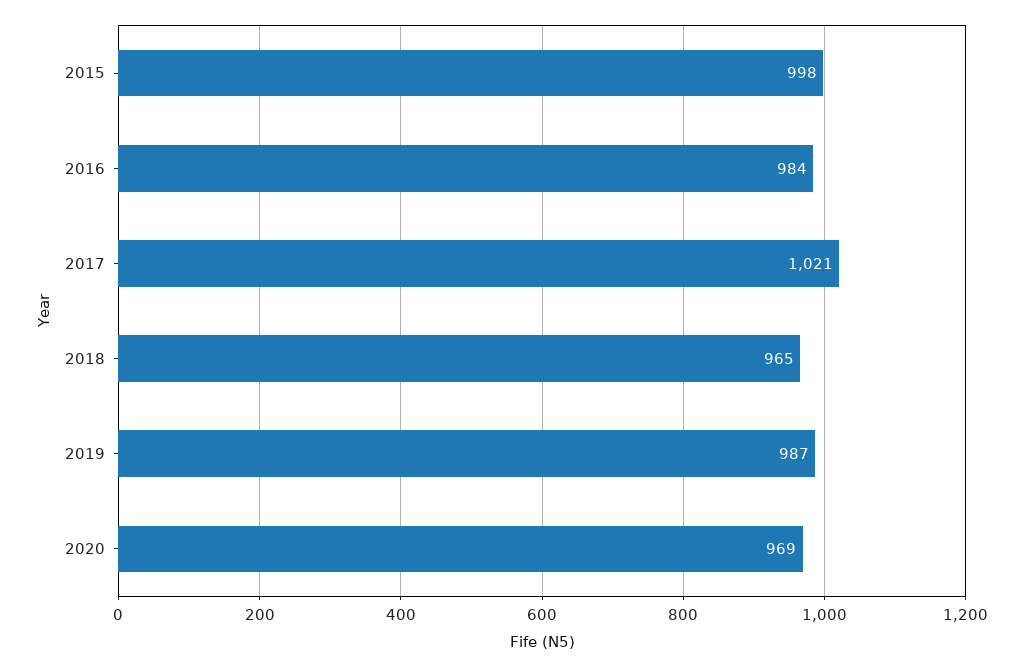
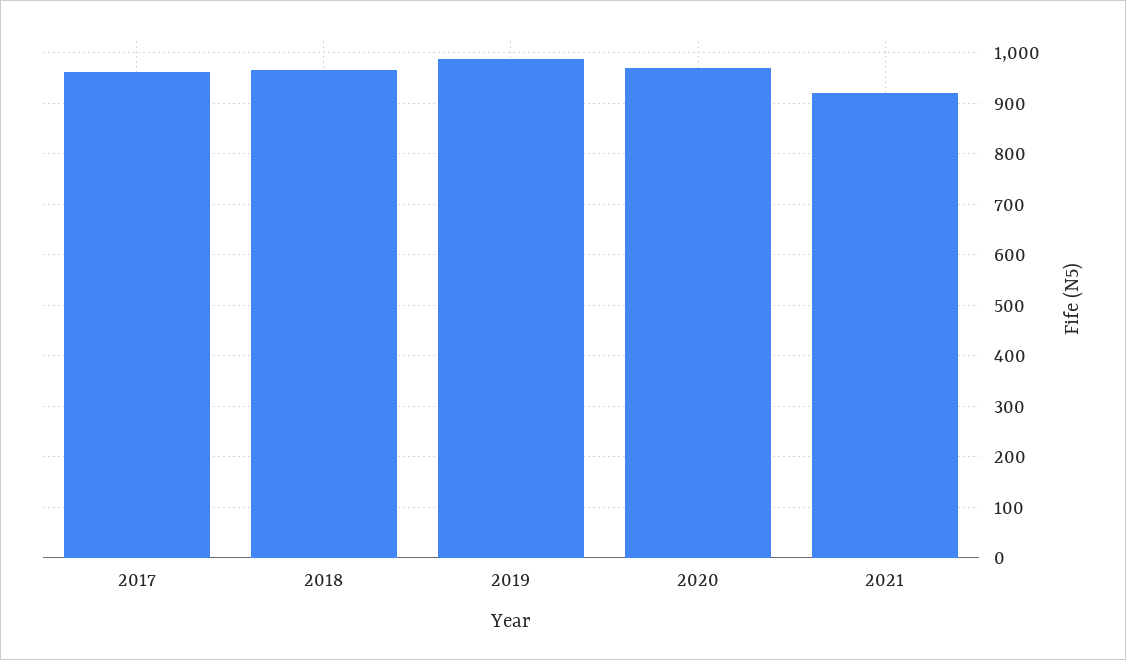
2015: 998 -> none
2016: 984 -> none
2017: 1021 -> 960
2021: none -> 920

